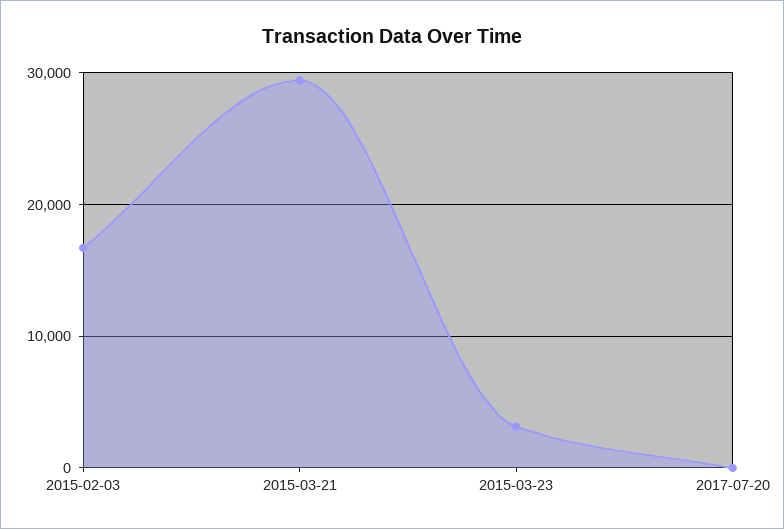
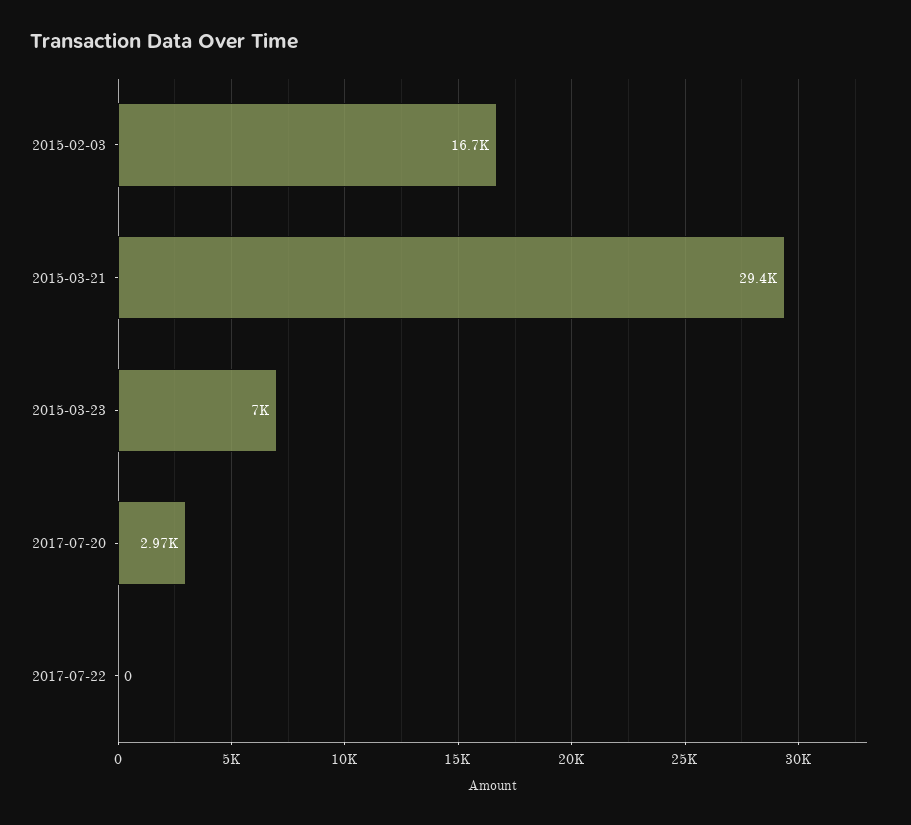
2015-03-23: 3000 -> 7000
2017-07-20: 0 -> 2970
2017-07-22: none -> 0

